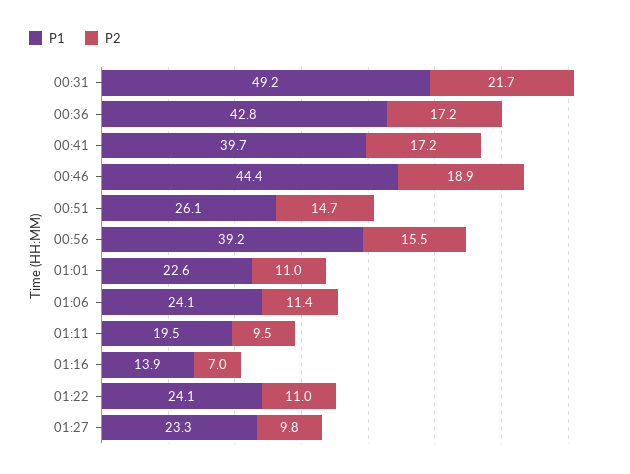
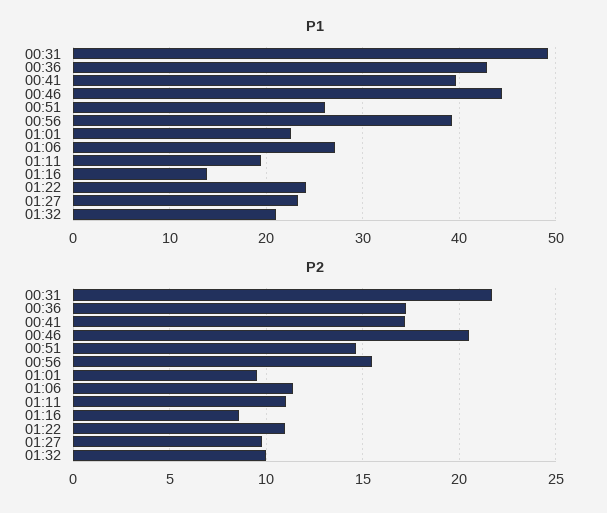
P2, 00:46: 18.9 -> 20.5
P2, 01:01: 11 -> 9.5
P1, 01:06: 24.1 -> 27
P2, 01:11: 9.5 -> 11
P2, 01:16: 7 -> 8.5
P1, 01:32: none -> 21
P2, 01:32: none -> 10

